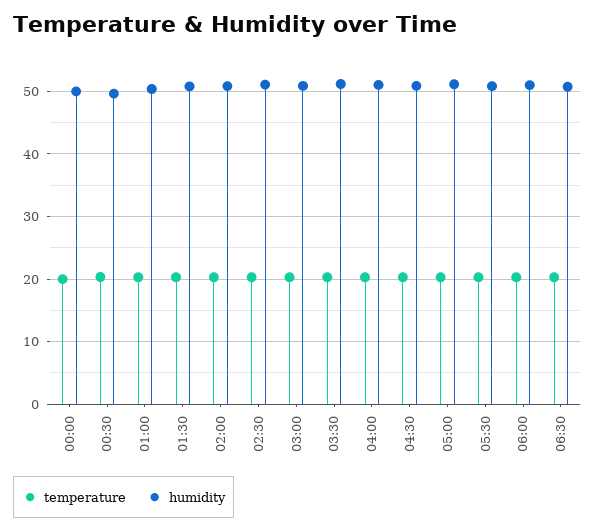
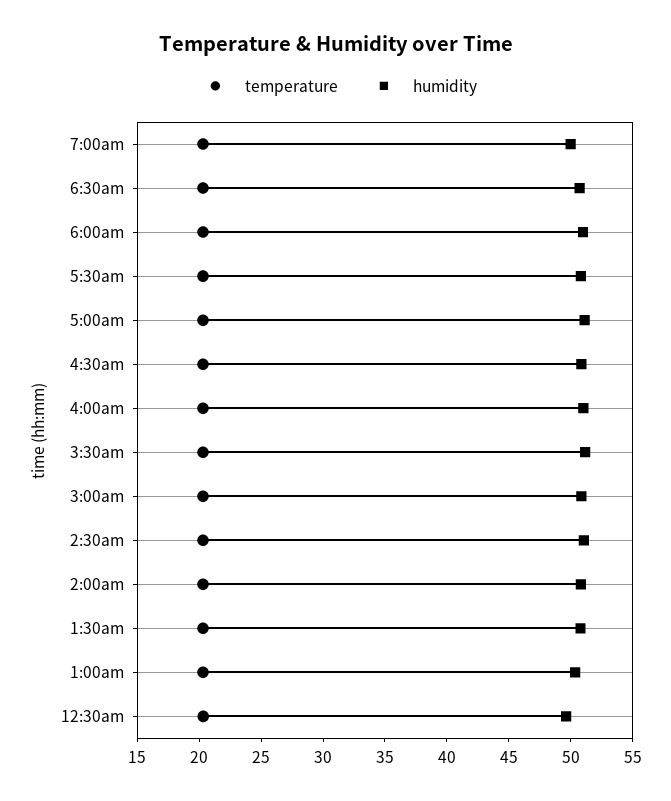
temperature, 00:00: 20 -> none
humidity, 00:00: 50 -> none
temperature, 7:00am: none -> 20
humidity, 7:00am: none -> 50

